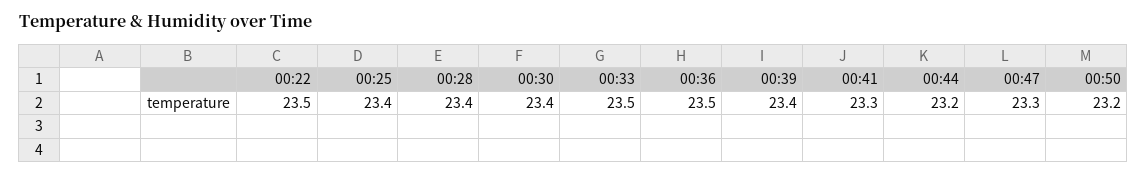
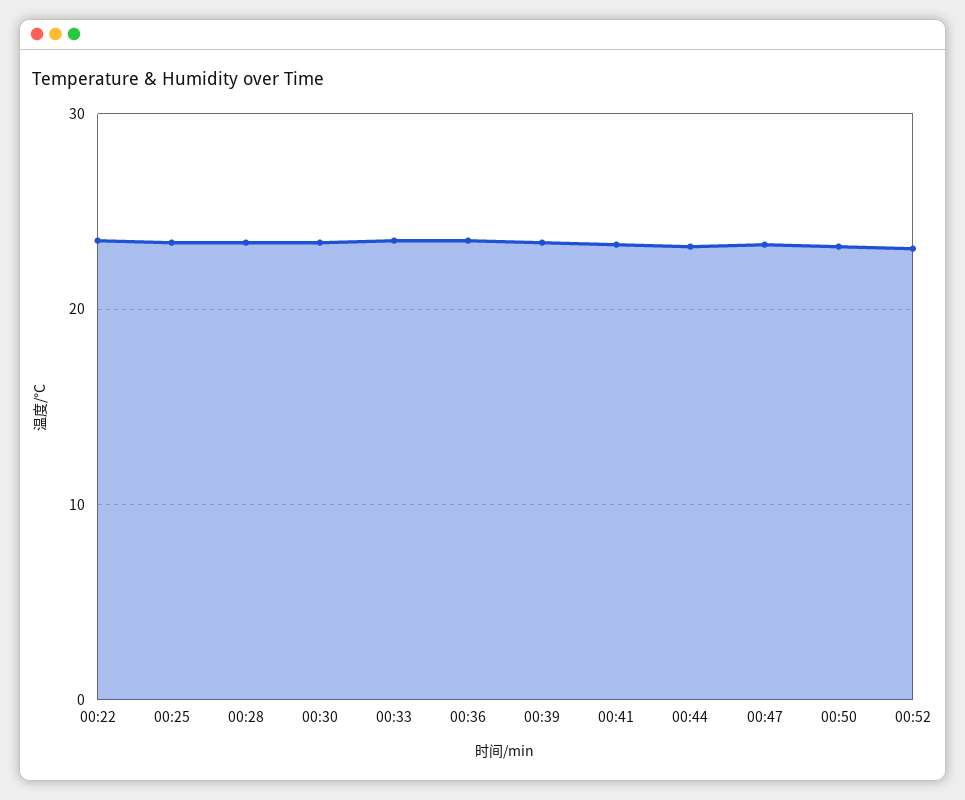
00:52: none -> 23

